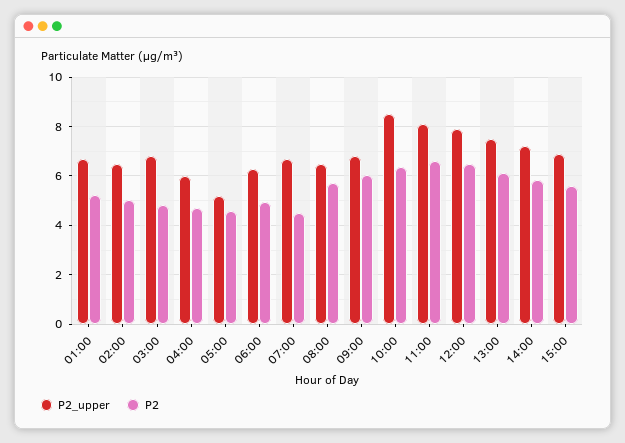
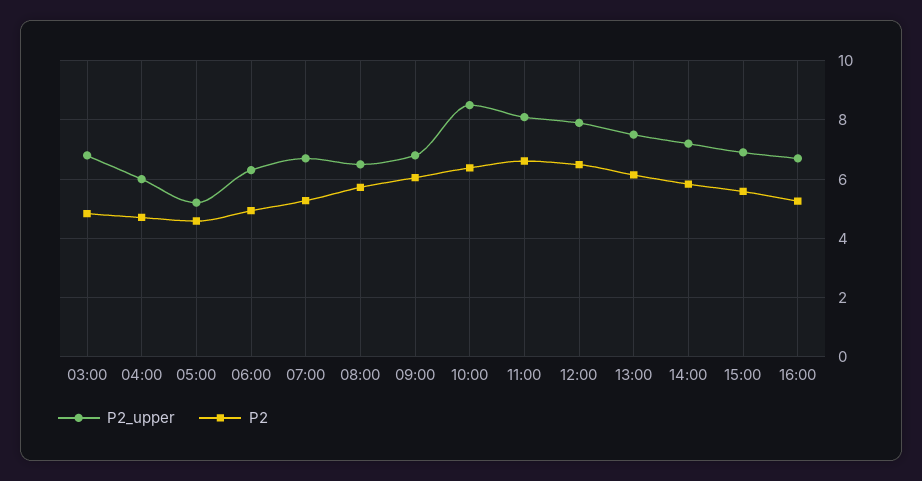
P2_upper, 01:00: 6.75 -> none
P2, 01:00: 5.25 -> none
P2_upper, 02:00: 6.5 -> none
P2, 02:00: 5 -> none
P2, 07:00: 4.5 -> 5.25
P2_upper, 16:00: none -> 6.75
P2, 16:00: none -> 5.25

